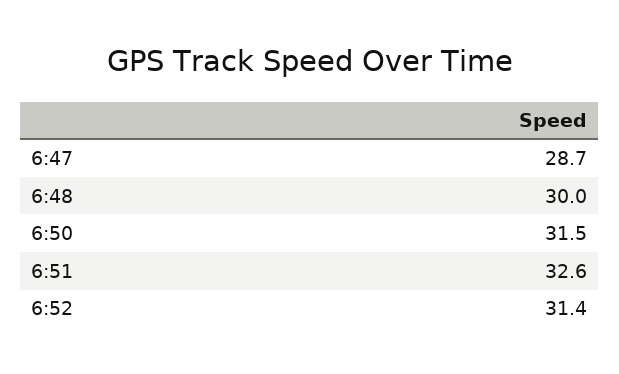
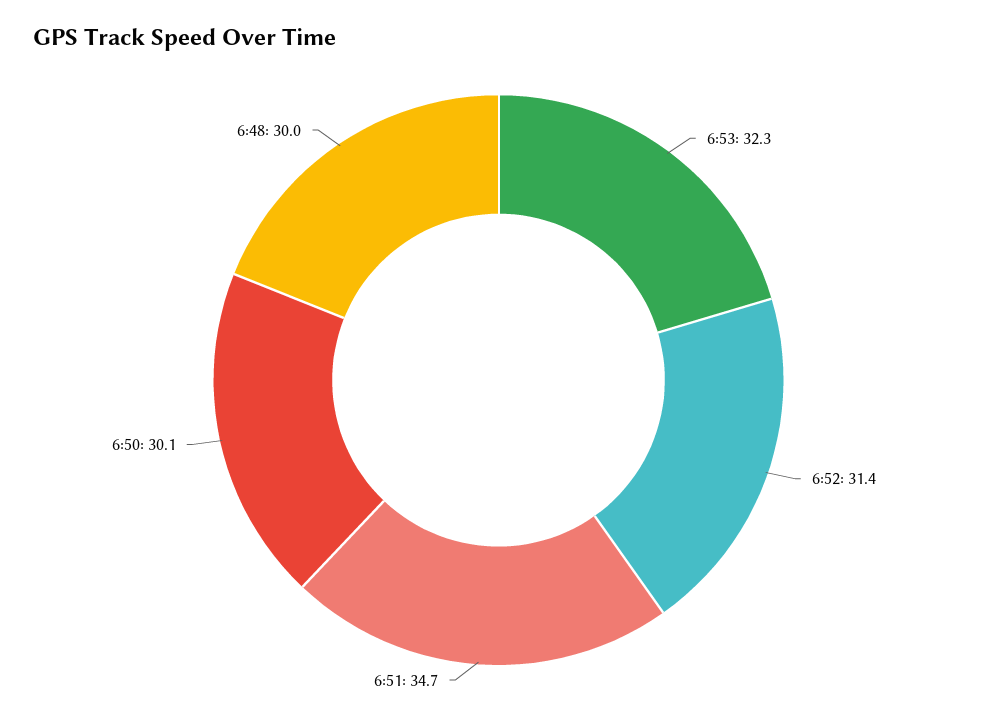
6:47: 28.7 -> none
6:50: 31.5 -> 30.1
6:51: 32.6 -> 34.7
6:53: none -> 32.3

